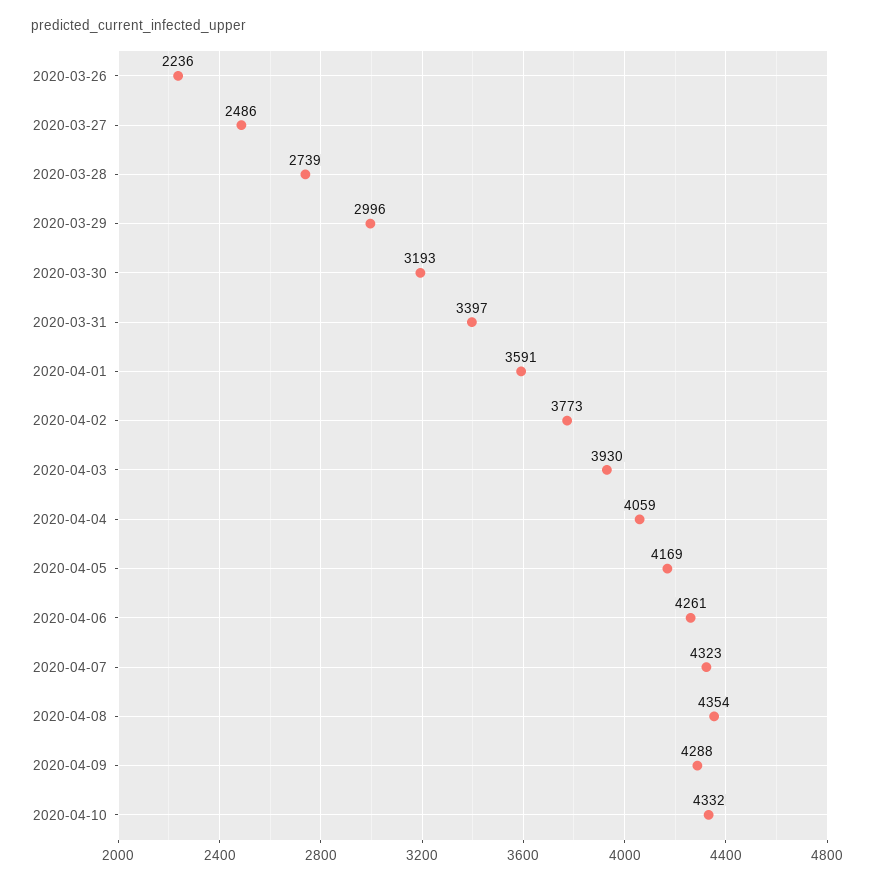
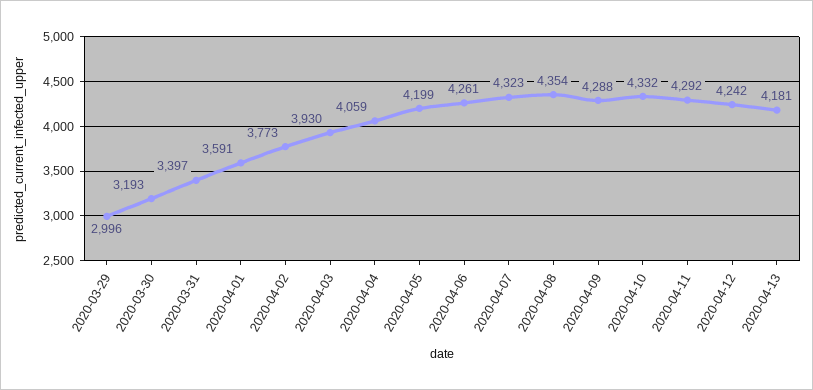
2020-03-26: 2236 -> none
2020-03-27: 2486 -> none
2020-03-28: 2739 -> none
2020-04-05: 4169 -> 4199
2020-04-11: none -> 4292
2020-04-12: none -> 4242
2020-04-13: none -> 4181

